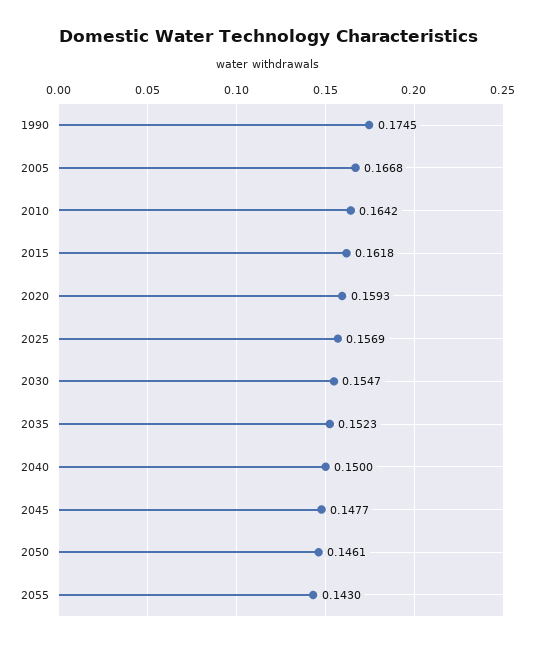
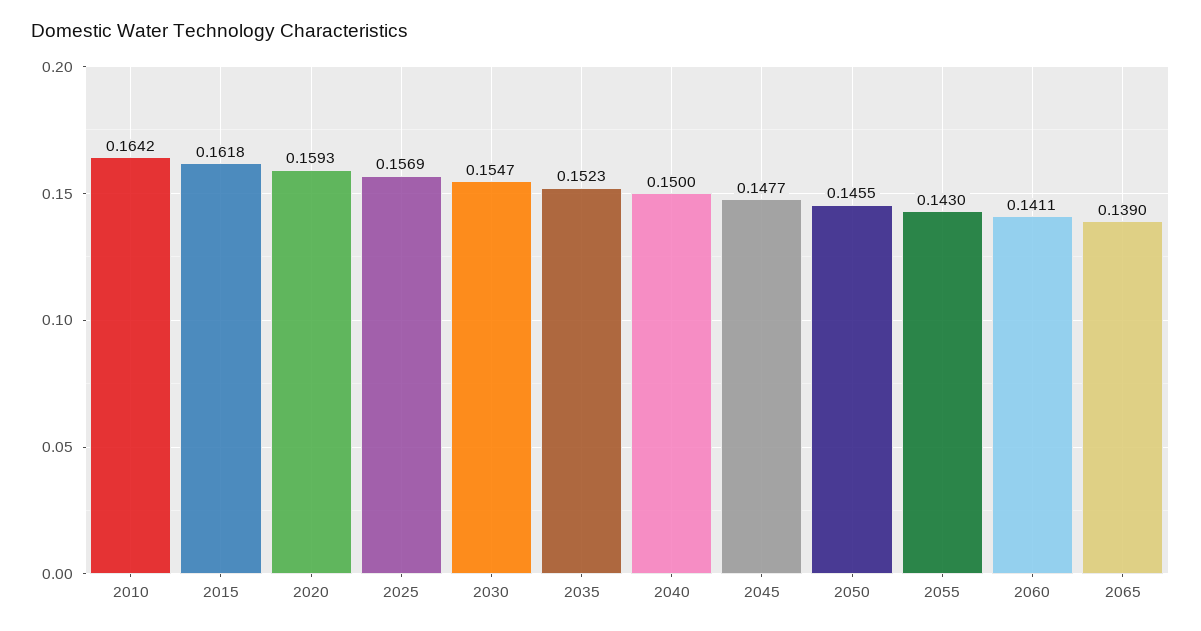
1990: 0.1745 -> none
2005: 0.1668 -> none
2050: 0.1461 -> 0.1455
2060: none -> 0.1411
2065: none -> 0.139

